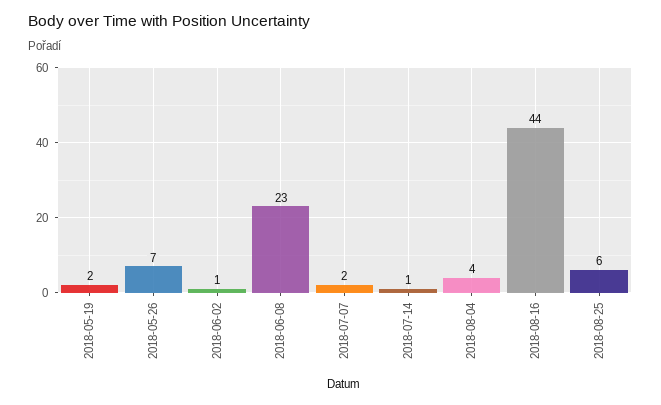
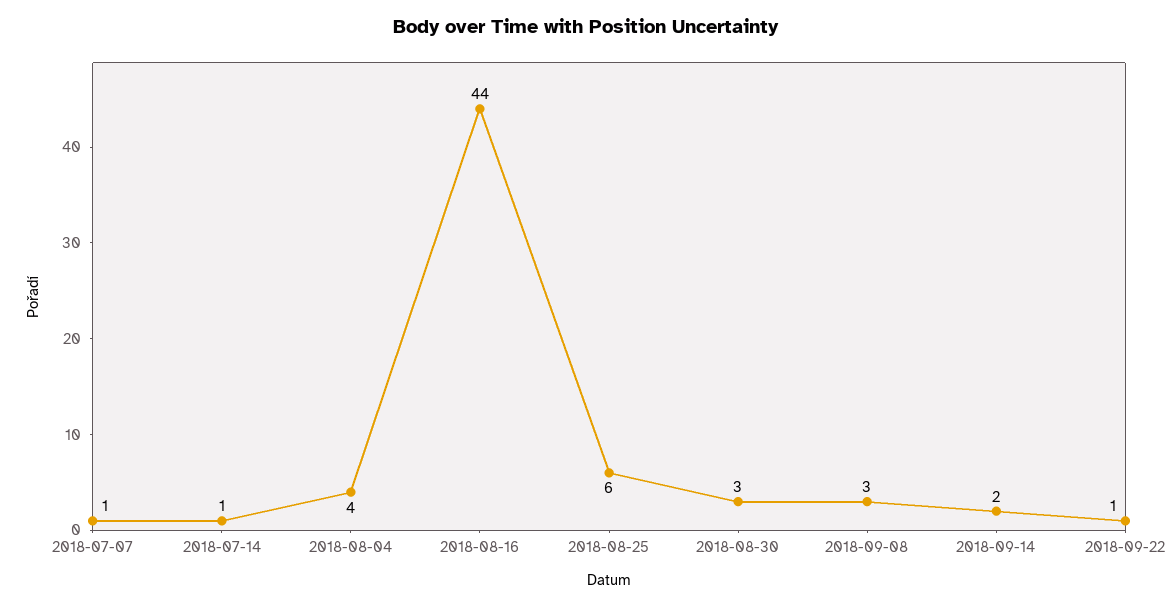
2018-05-19: 2 -> none
2018-05-26: 7 -> none
2018-06-02: 1 -> none
2018-06-08: 23 -> none
2018-07-07: 2 -> 1
2018-08-30: none -> 3
2018-09-08: none -> 3
2018-09-14: none -> 2
2018-09-22: none -> 1

